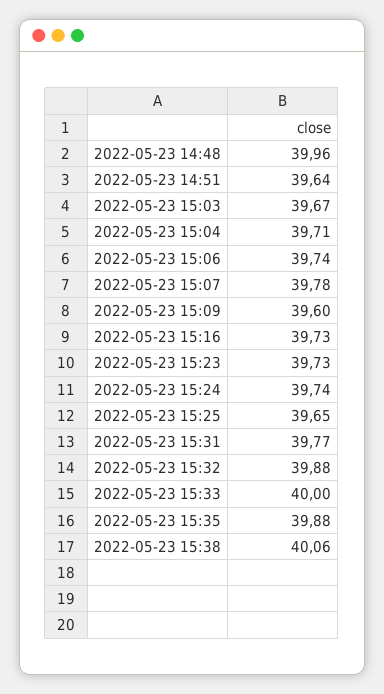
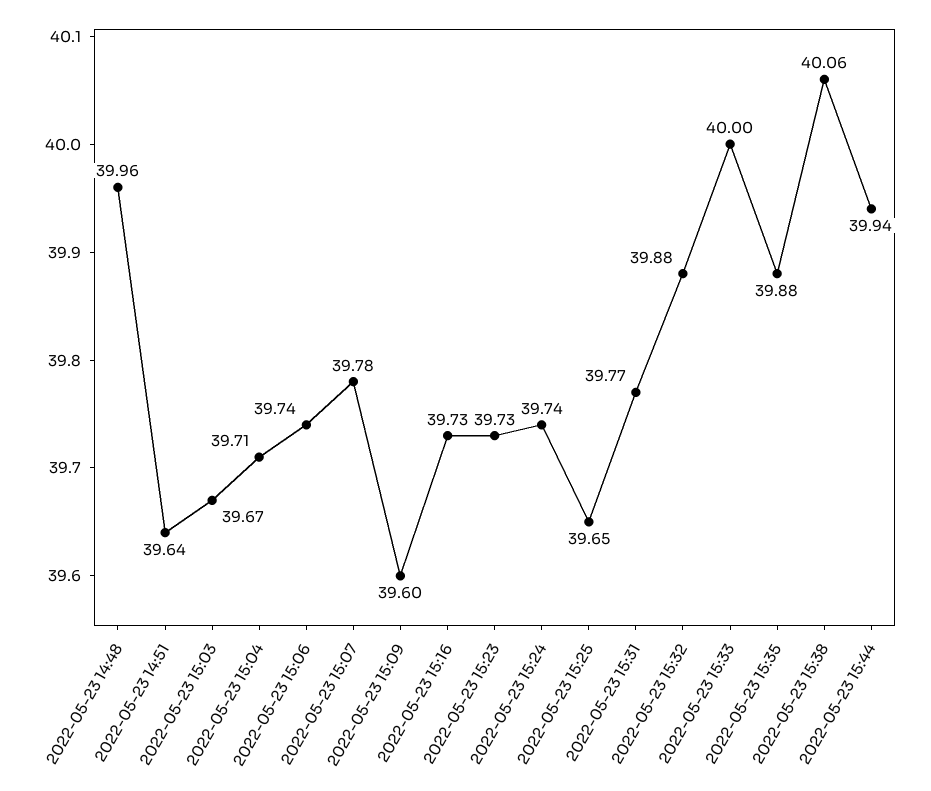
2022-05-23 15:44: none -> 39.94

